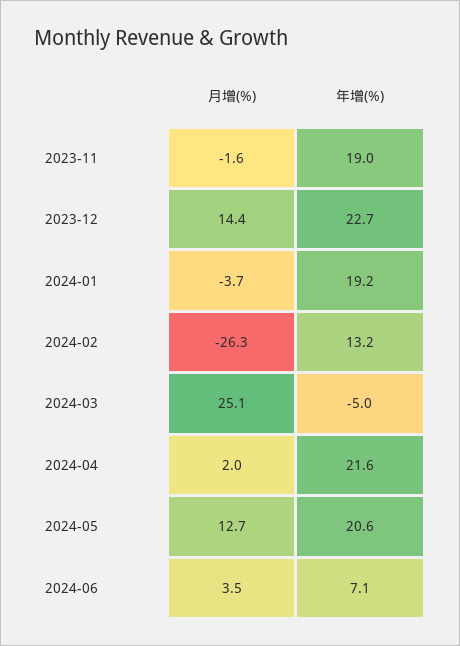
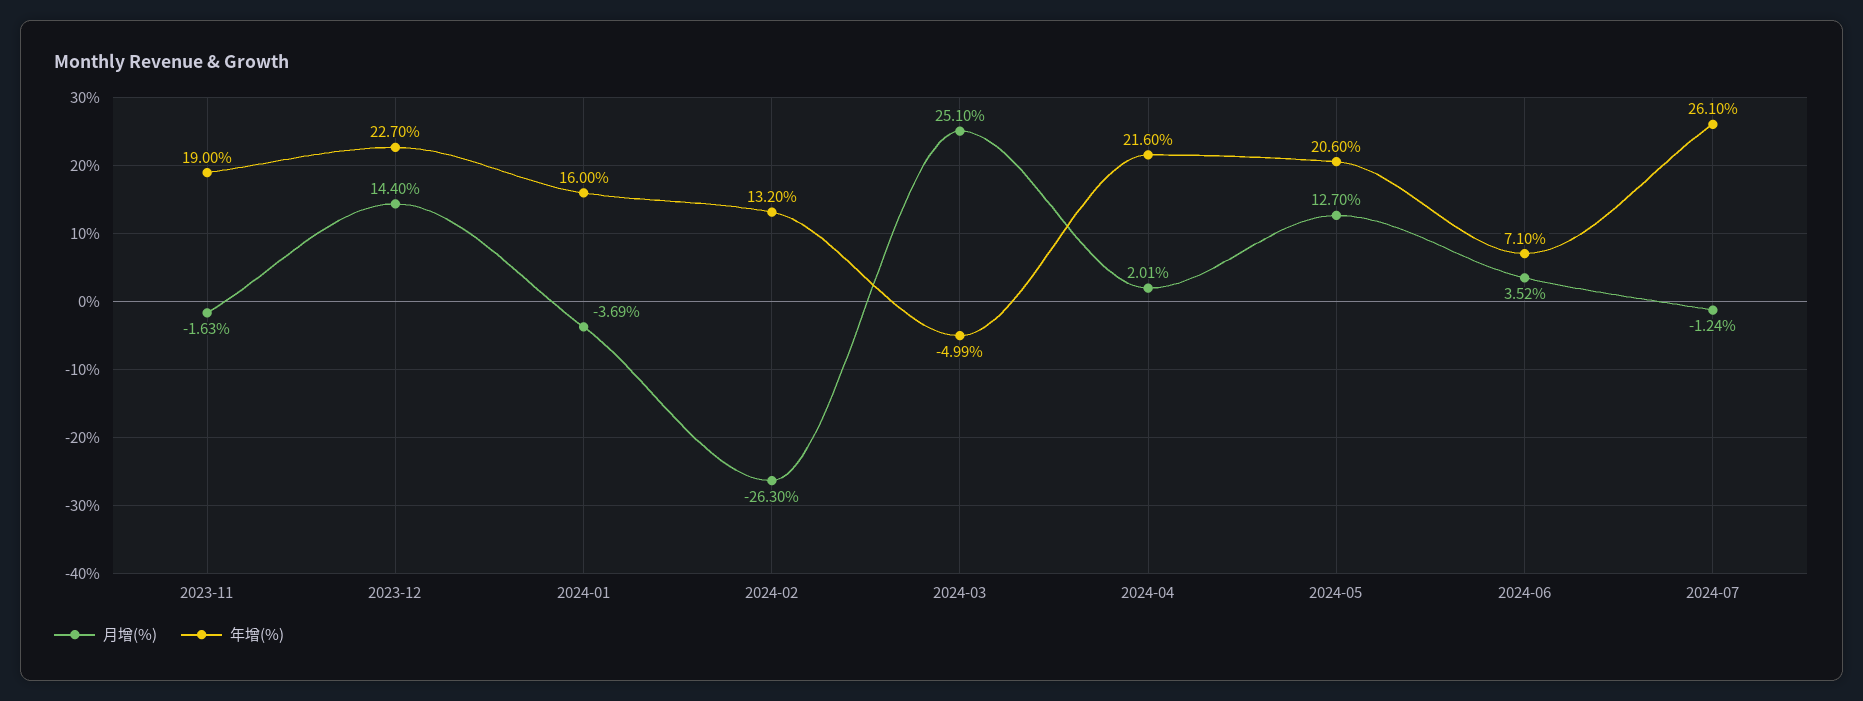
年增(%), 2024-01: 19.2 -> 16
月增(%), 2024-07: none -> -1.24
年增(%), 2024-07: none -> 26.1

